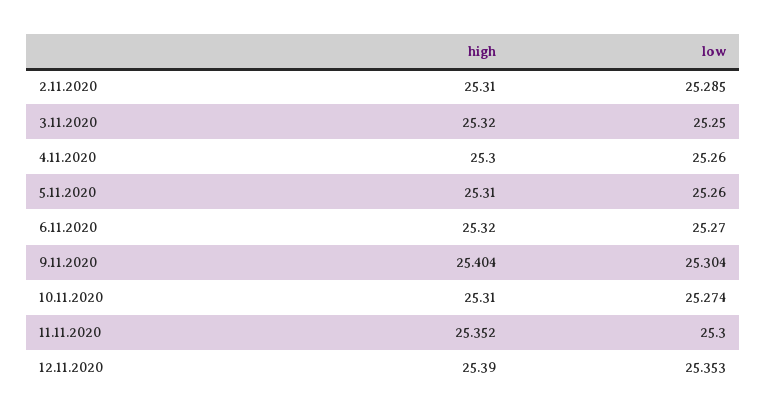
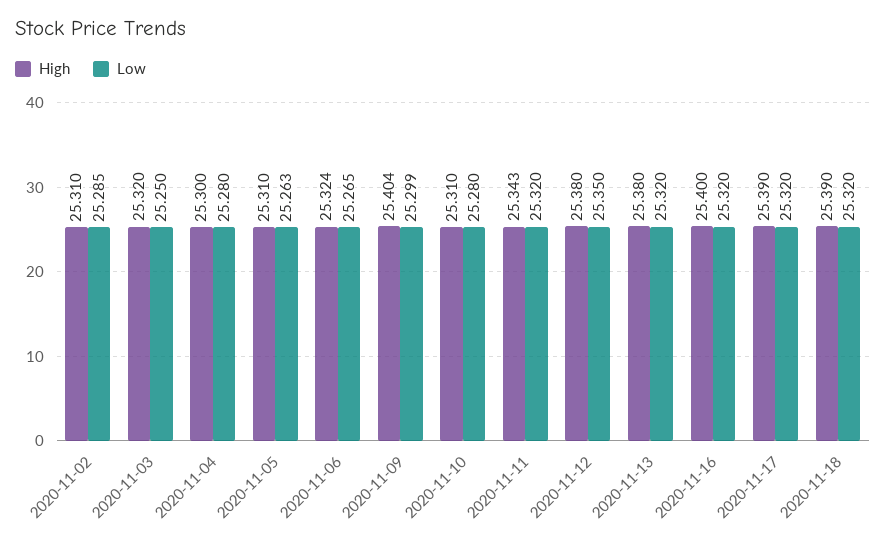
low, 4.11.2020: 25.26 -> 25.28
low, 5.11.2020: 25.26 -> 25.263
high, 6.11.2020: 25.32 -> 25.324
low, 6.11.2020: 25.27 -> 25.265
low, 9.11.2020: 25.304 -> 25.299
low, 10.11.2020: 25.274 -> 25.28
high, 11.11.2020: 25.352 -> 25.343
low, 11.11.2020: 25.3 -> 25.32
high, 12.11.2020: 25.39 -> 25.38
low, 12.11.2020: 25.353 -> 25.35
high, 2020-11-13: none -> 25.38
low, 2020-11-13: none -> 25.32
high, 2020-11-16: none -> 25.4
low, 2020-11-16: none -> 25.32
high, 2020-11-17: none -> 25.39
low, 2020-11-17: none -> 25.32
high, 2020-11-18: none -> 25.39
low, 2020-11-18: none -> 25.32

